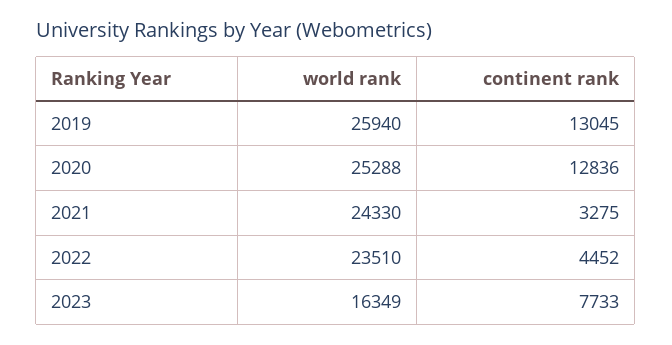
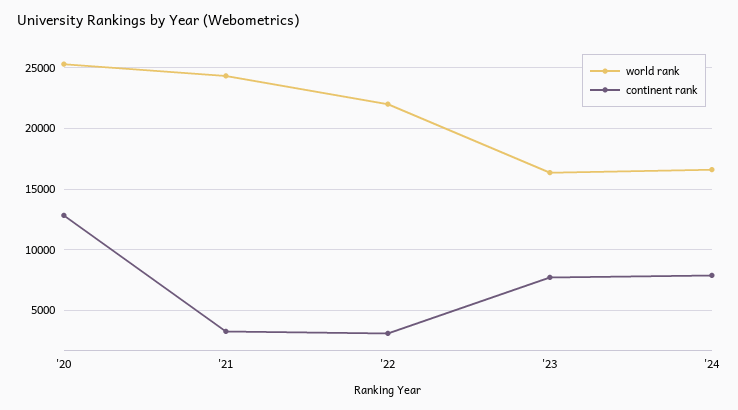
world rank, 2019: 25940 -> none
continent rank, 2019: 13045 -> none
world rank, 2022: 23510 -> 22000
continent rank, 2022: 4452 -> 3000
world rank, '24: none -> 16500
continent rank, '24: none -> 8000

